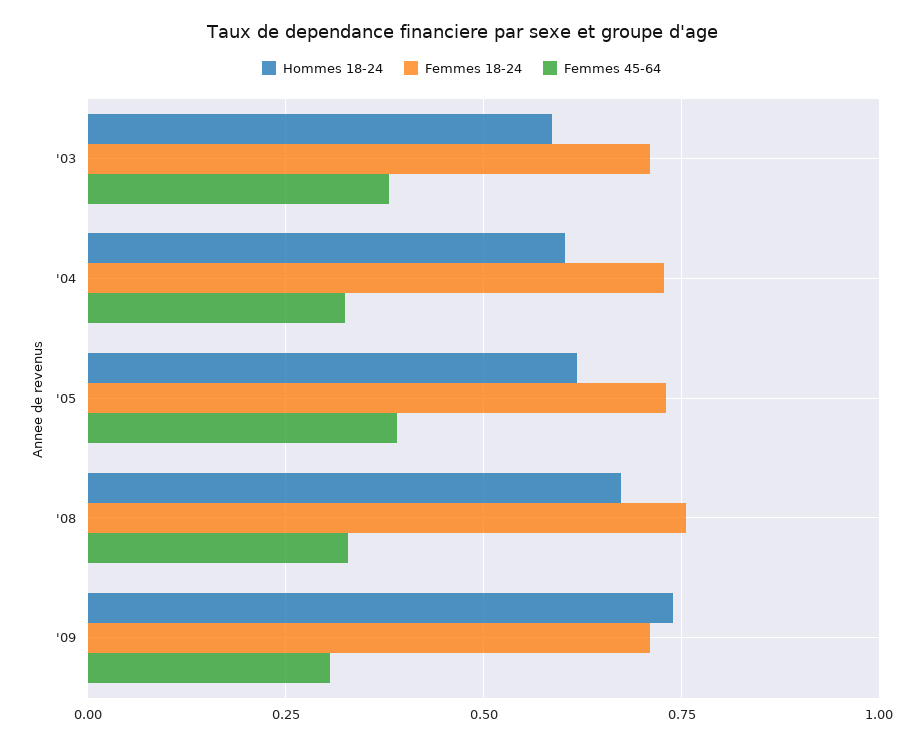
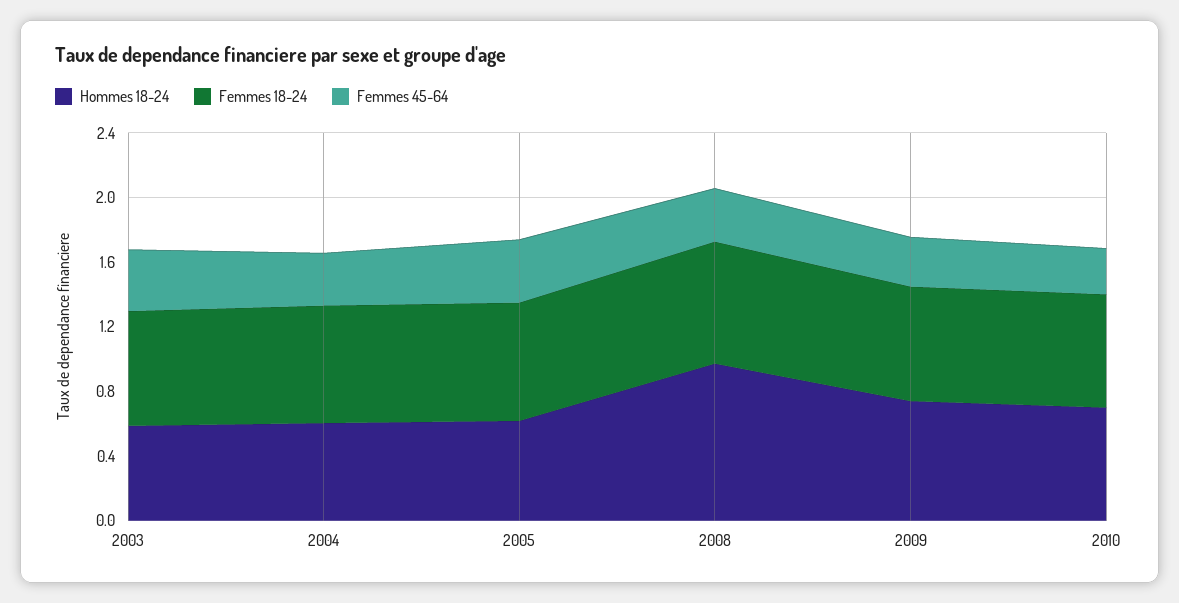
Hommes 18-24, '08: 0.675 -> 1
Hommes 18-24, 2010: none -> 0.7
Femmes 18-24, 2010: none -> 0.7
Femmes 45-64, 2010: none -> 0.3

